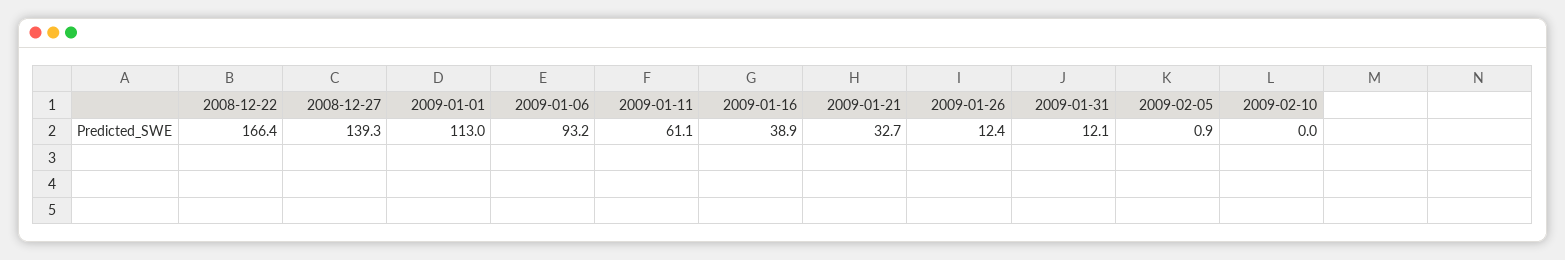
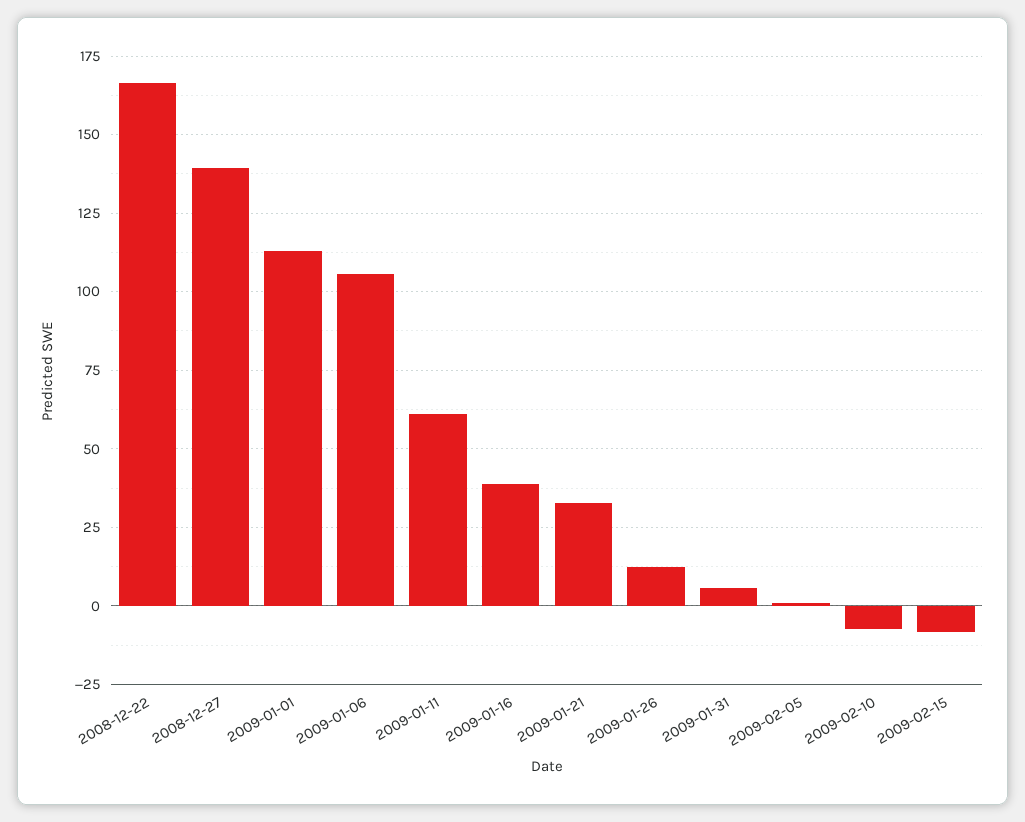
2009-01-06: 93.2 -> 105
2009-01-31: 12.1 -> 5
2009-02-10: 0 -> -7.5
2009-02-15: none -> -7.5

